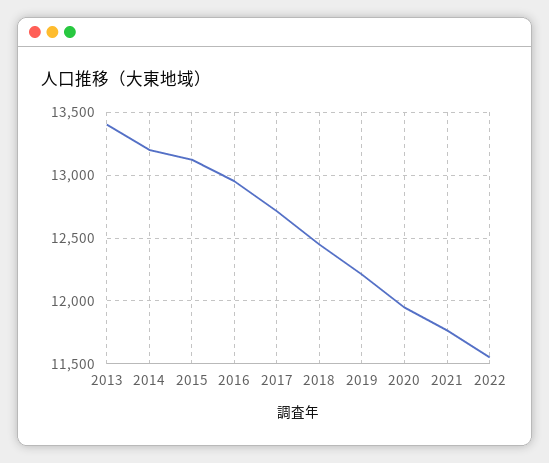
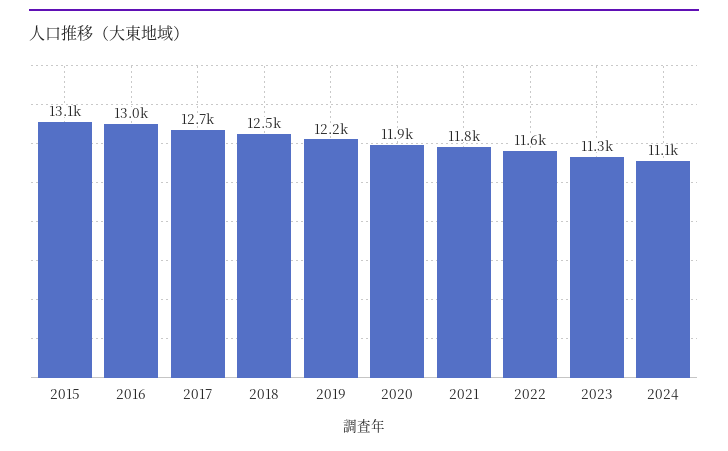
2013: 13400 -> none
2014: 13200 -> none
2023: none -> 11300
2024: none -> 11100

